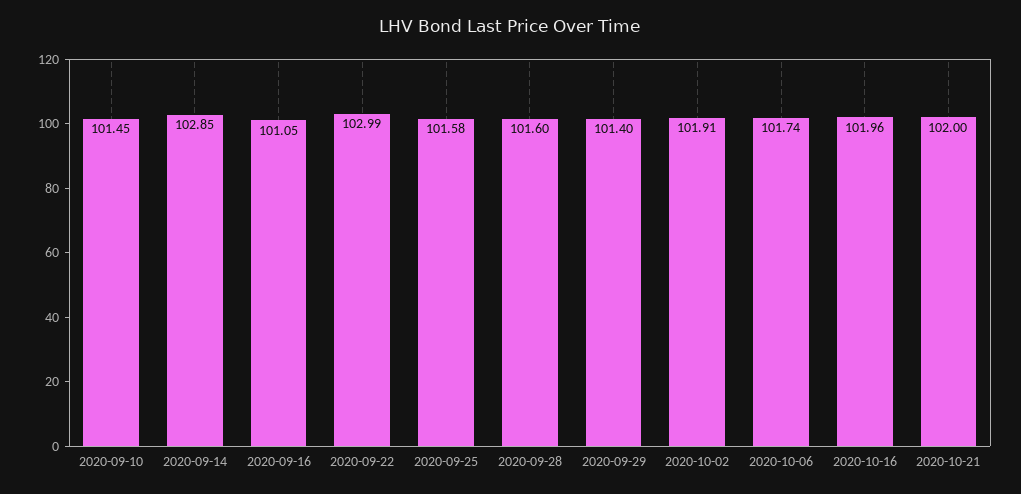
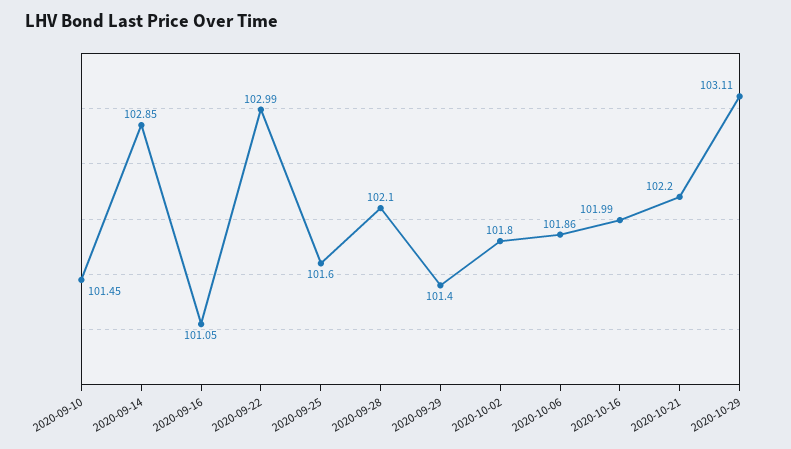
2020-09-25: 101.58 -> 101.6
2020-09-28: 101.6 -> 102.1
2020-10-02: 101.91 -> 101.8
2020-10-06: 101.74 -> 101.86
2020-10-16: 101.96 -> 101.99
2020-10-21: 102 -> 102.2
2020-10-29: none -> 103.11

